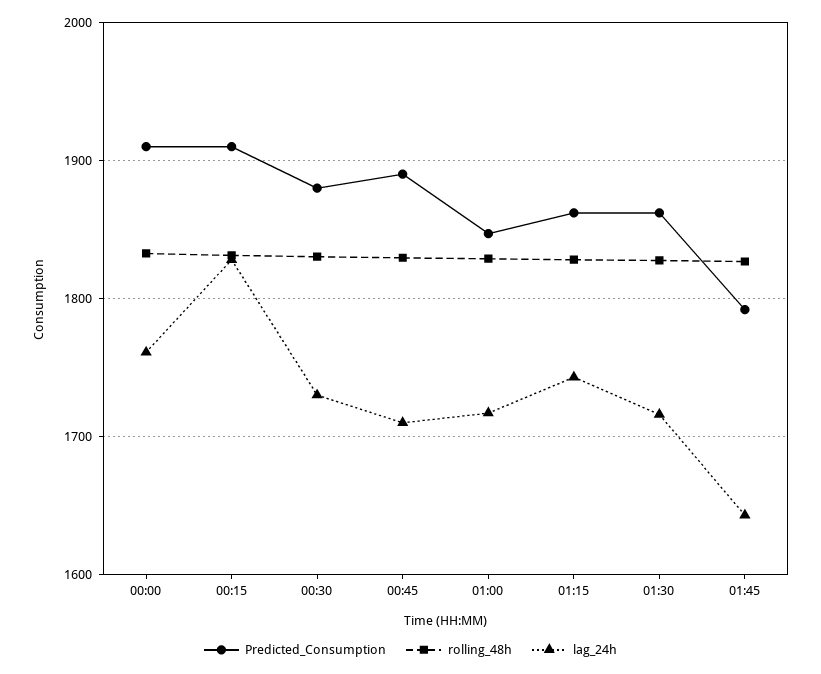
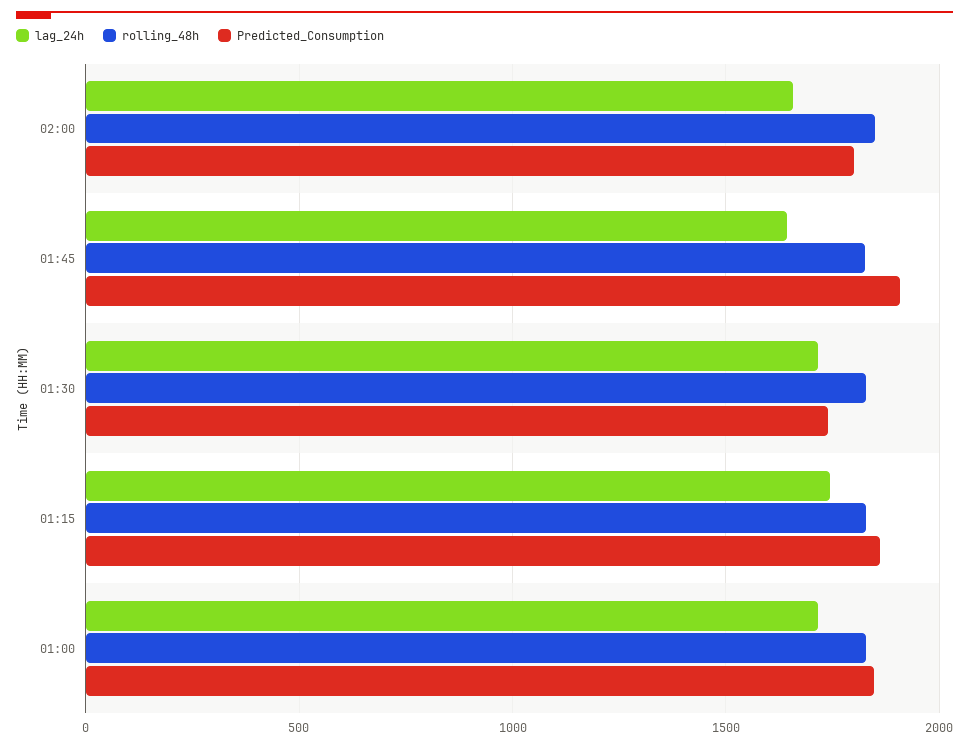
Predicted_Consumption, 00:00: 1910 -> none
rolling_48h, 00:00: 1830 -> none
lag_24h, 00:00: 1760 -> none
Predicted_Consumption, 00:15: 1910 -> none
rolling_48h, 00:15: 1830 -> none
lag_24h, 00:15: 1830 -> none
Predicted_Consumption, 00:30: 1880 -> none
rolling_48h, 00:30: 1830 -> none
lag_24h, 00:30: 1730 -> none
Predicted_Consumption, 00:45: 1890 -> none
rolling_48h, 00:45: 1830 -> none
lag_24h, 00:45: 1710 -> none
Predicted_Consumption, 01:30: 1860 -> 1750
Predicted_Consumption, 01:45: 1790 -> 1900
lag_24h, 02:00: none -> 1650
rolling_48h, 02:00: none -> 1850
Predicted_Consumption, 02:00: none -> 1800

